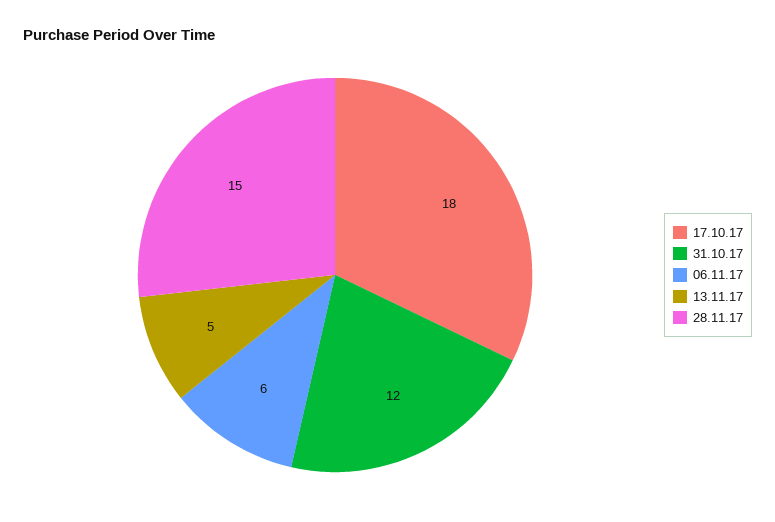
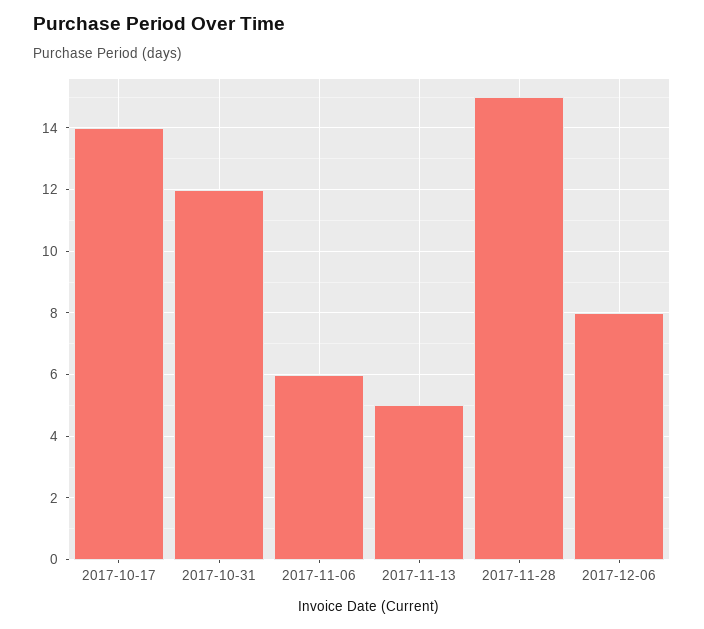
17.10.17: 18 -> 14
2017-12-06: none -> 8

